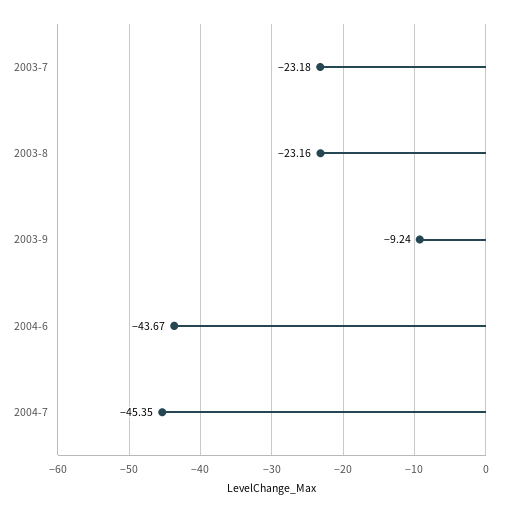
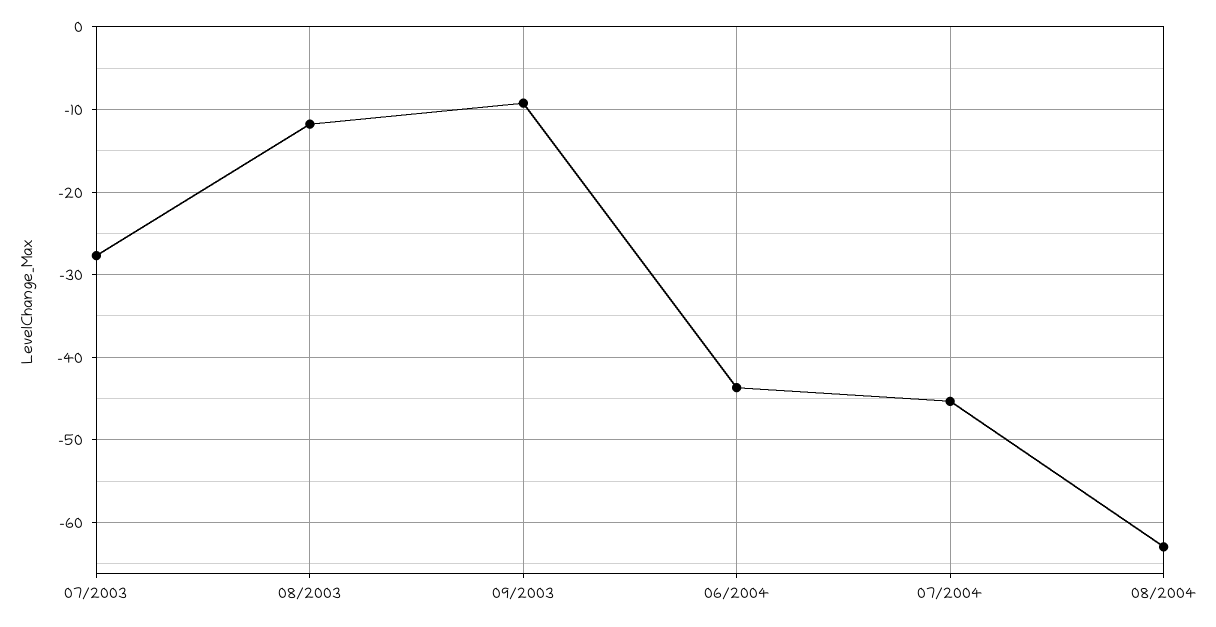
2003-7: -23.18 -> -28
2003-8: -23.16 -> -12
08/2004: none -> -63

